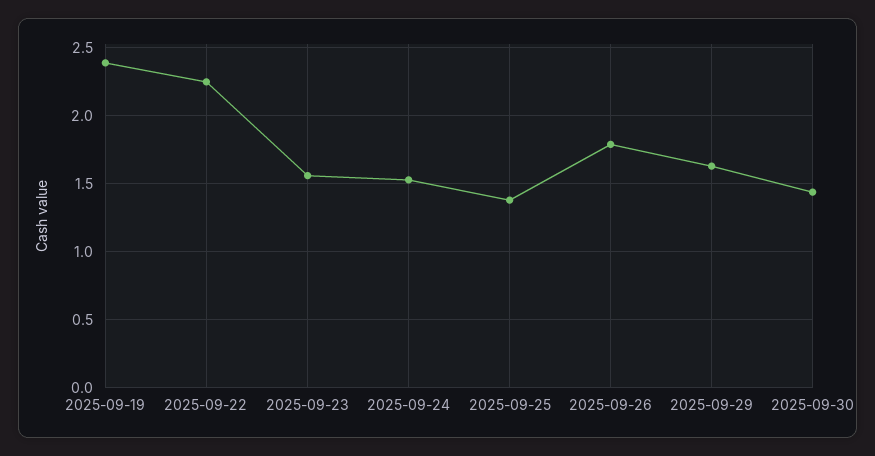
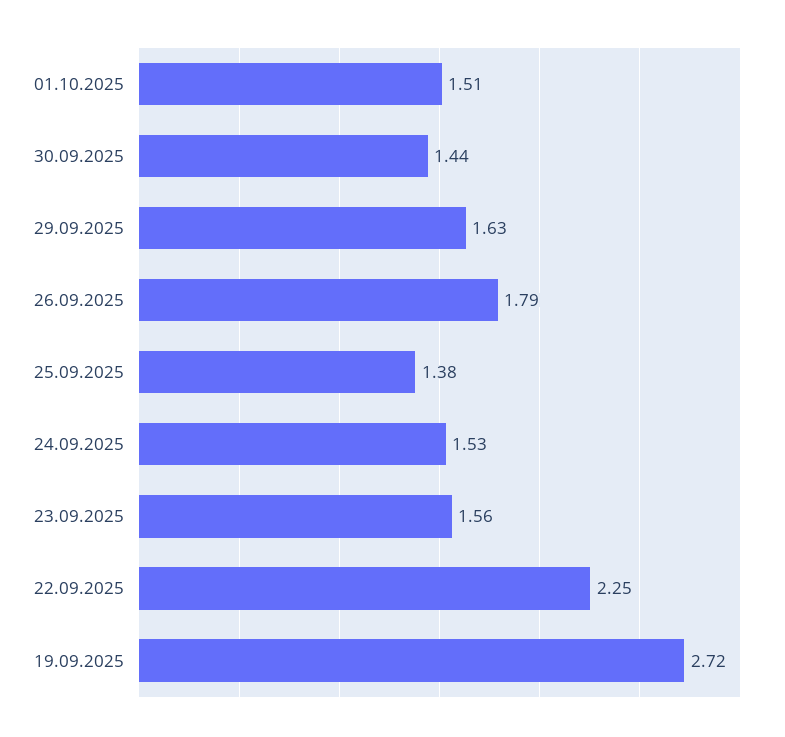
2025-09-19: 2.4 -> 2.72
01.10.2025: none -> 1.51

